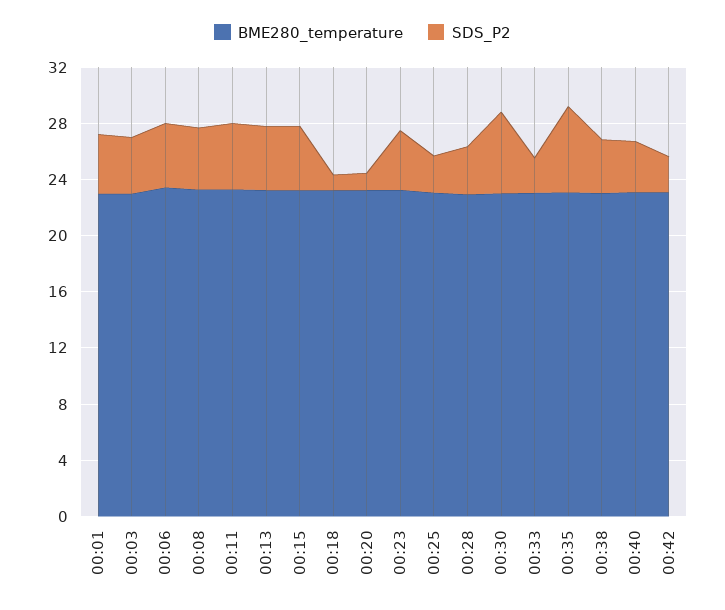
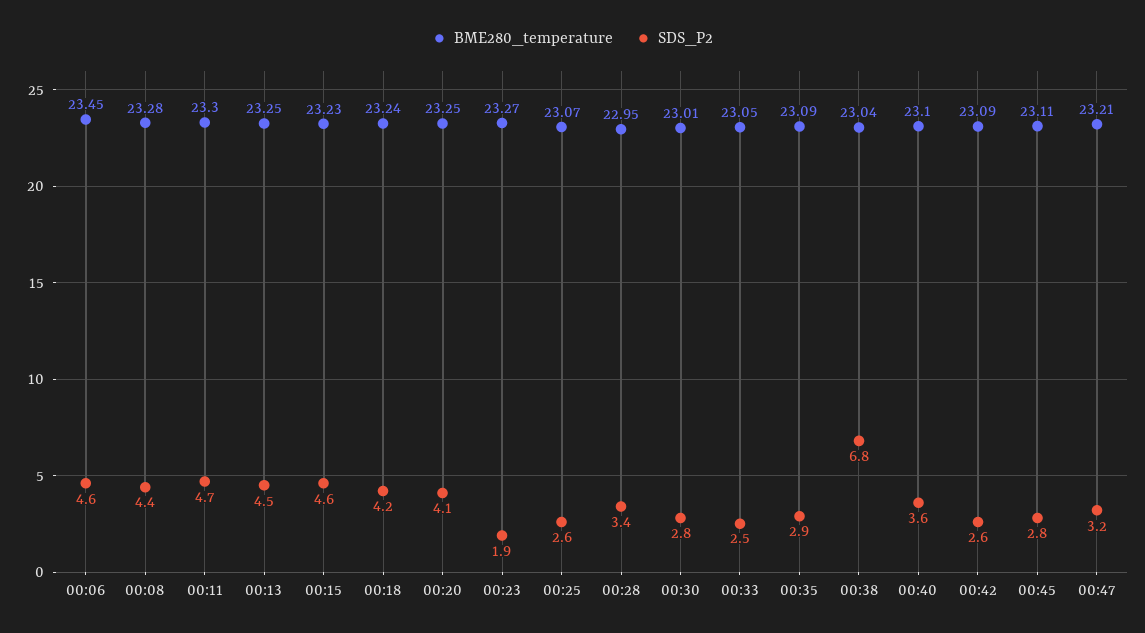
BME280_temperature, 00:01: 23 -> none
SDS_P2, 00:01: 4 -> none
BME280_temperature, 00:03: 23 -> none
SDS_P2, 00:03: 4 -> none
SDS_P2, 00:18: 1 -> 4.2
SDS_P2, 00:20: 1 -> 4.1
SDS_P2, 00:23: 4 -> 1.9
SDS_P2, 00:30: 6 -> 2.8
SDS_P2, 00:35: 6 -> 2.9
SDS_P2, 00:38: 4 -> 6.8
BME280_temperature, 00:45: none -> 23.11
SDS_P2, 00:45: none -> 2.8
BME280_temperature, 00:47: none -> 23.21
SDS_P2, 00:47: none -> 3.2

